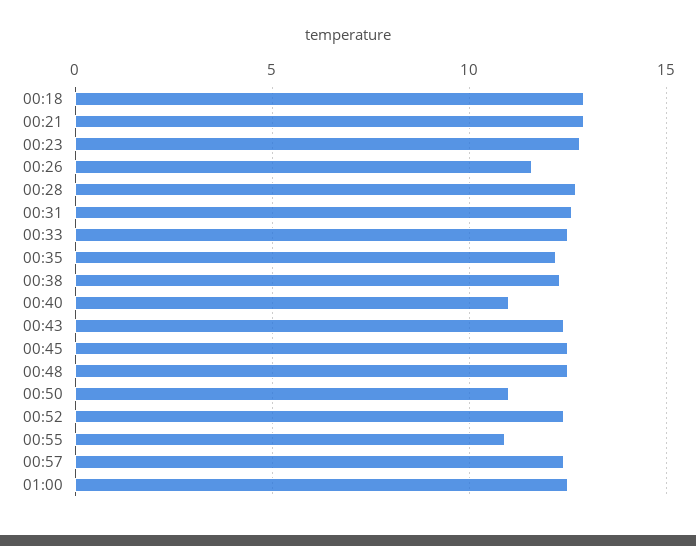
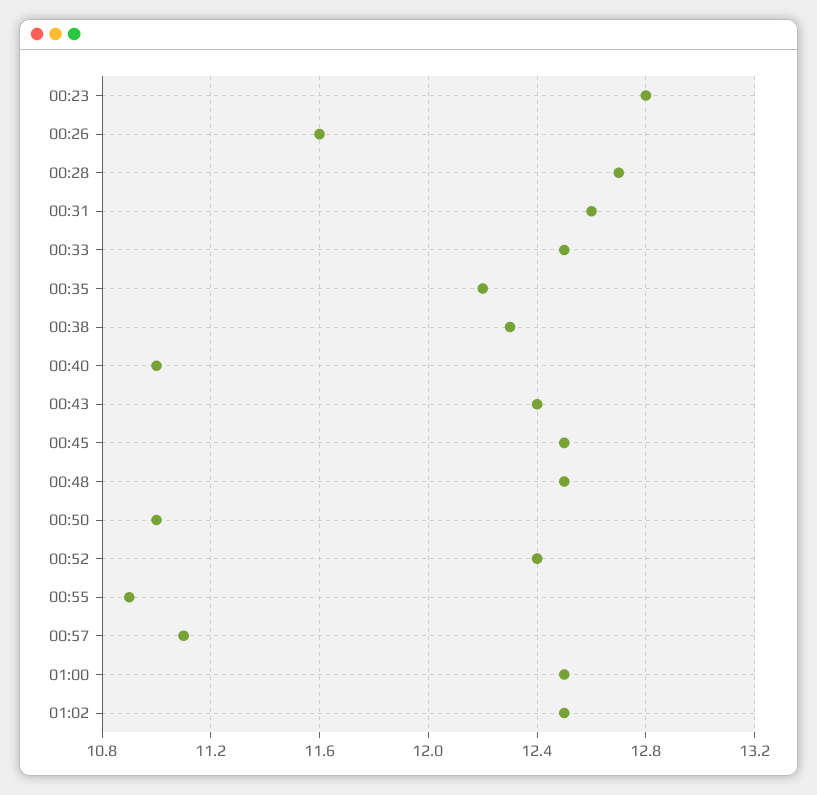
00:18: 13 -> none
00:21: 13 -> none
00:57: 12.5 -> 11.1
01:02: none -> 12.5

